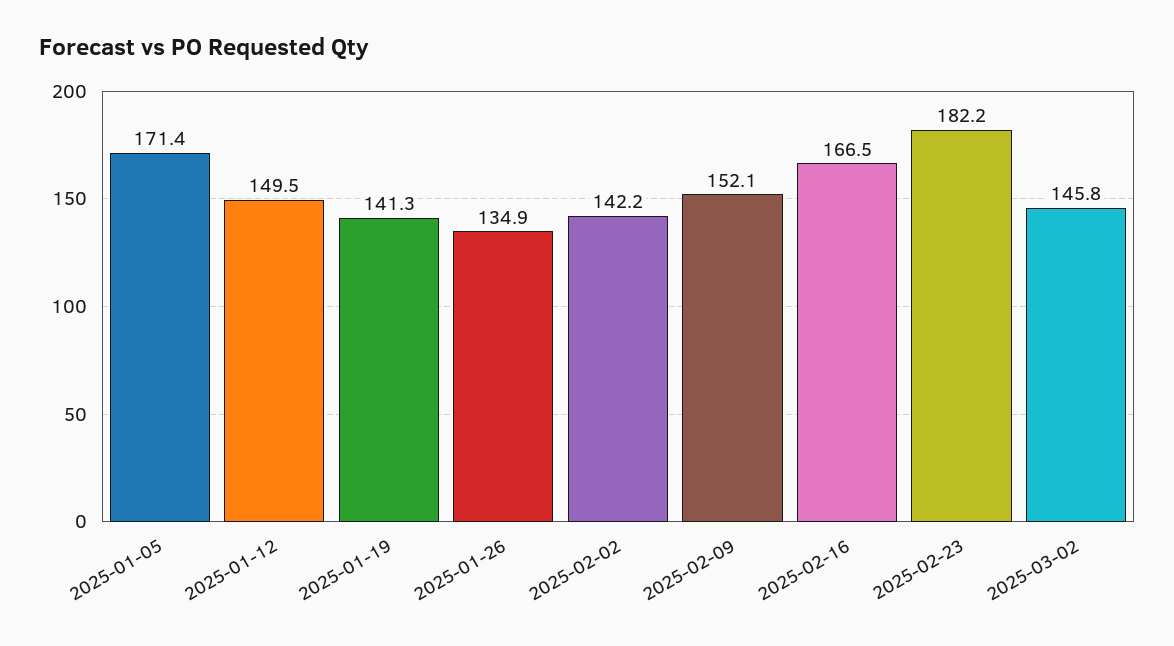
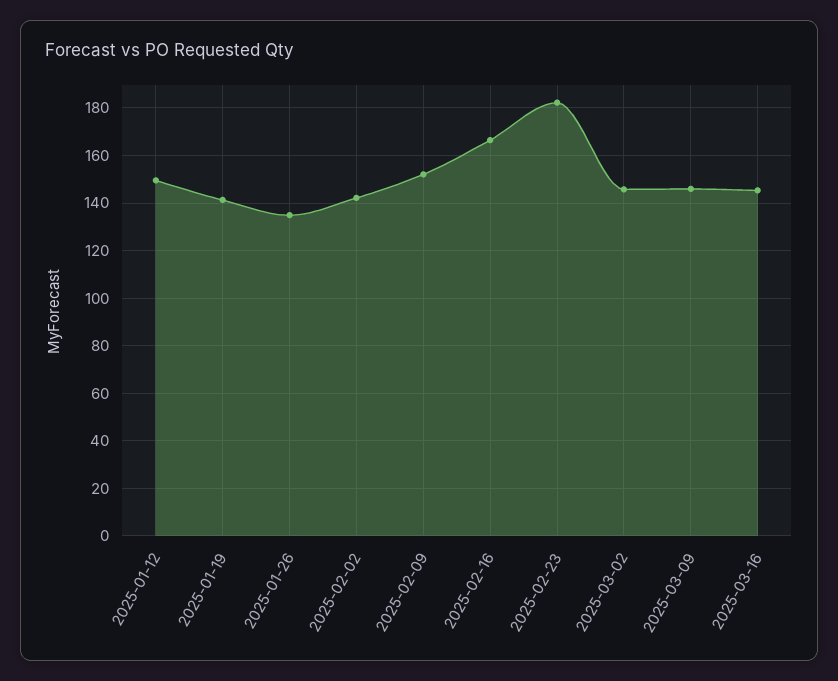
2025-01-05: 171.4 -> none
2025-03-09: none -> 145
2025-03-16: none -> 145

